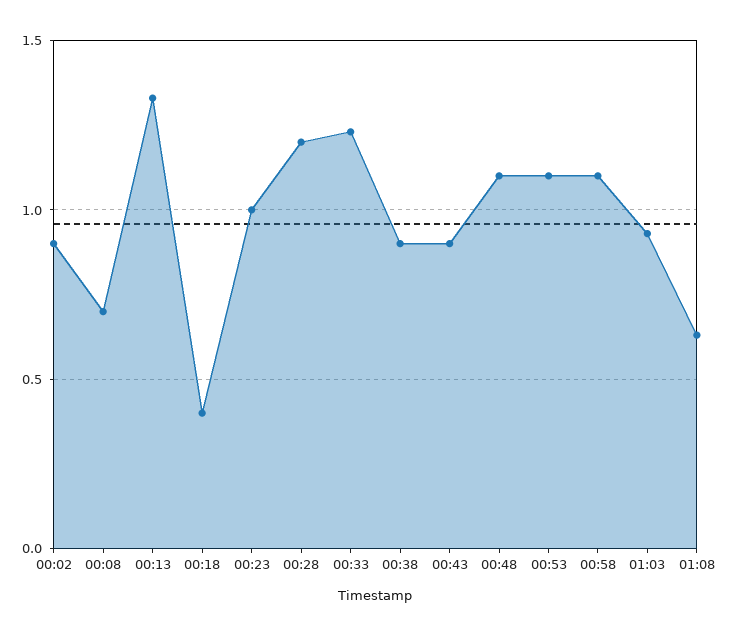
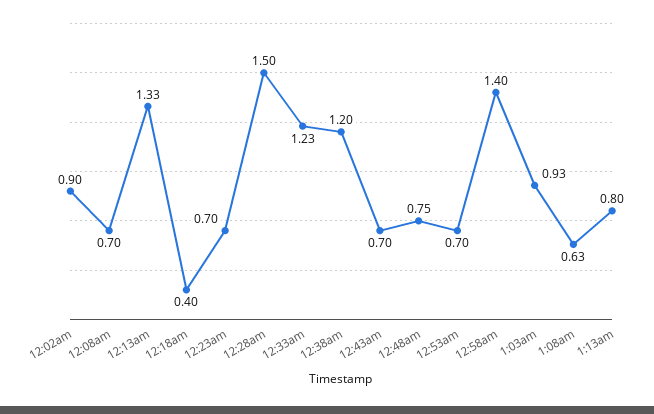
00:23: 1 -> 0.7
00:28: 1.2 -> 1.5
00:38: 0.9 -> 1.2
00:43: 0.9 -> 0.7
00:48: 1.1 -> 0.75
00:53: 1.1 -> 0.7
00:58: 1.1 -> 1.4
1:13am: none -> 0.8

